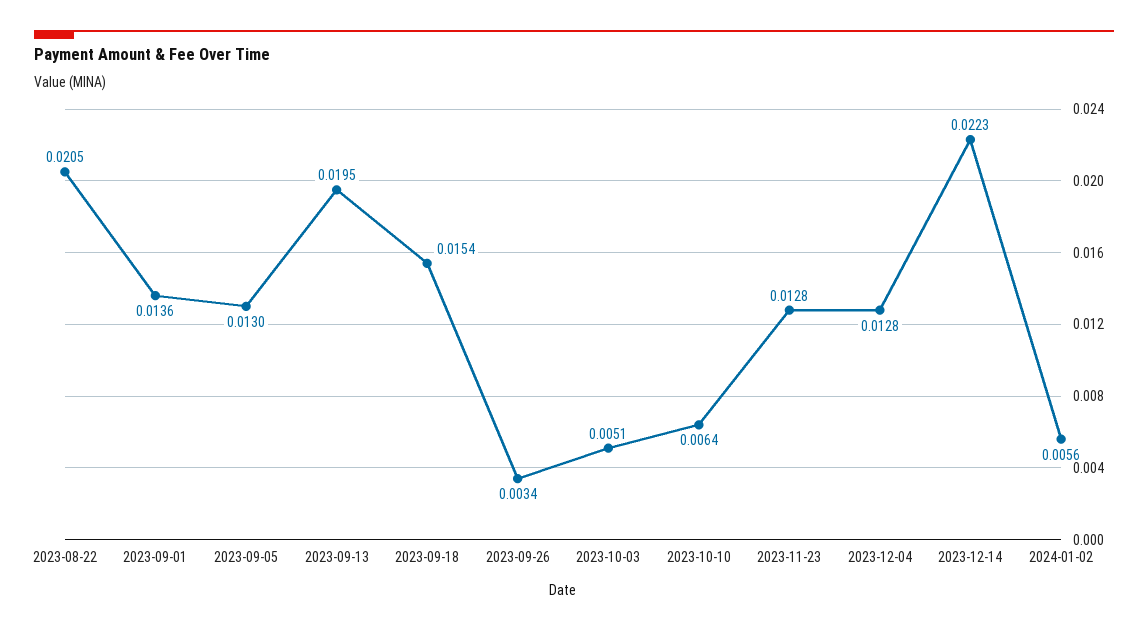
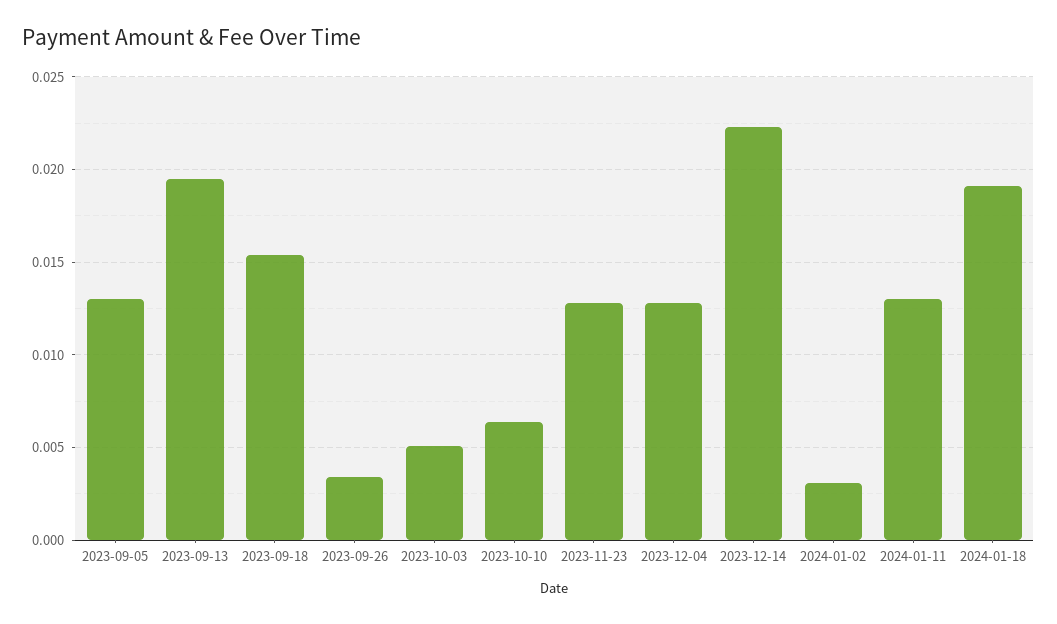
2023-08-22: 0.0205 -> none
2023-09-01: 0.0136 -> none
2024-01-02: 0.0056 -> 0.003
2024-01-11: none -> 0.013
2024-01-18: none -> 0.019

